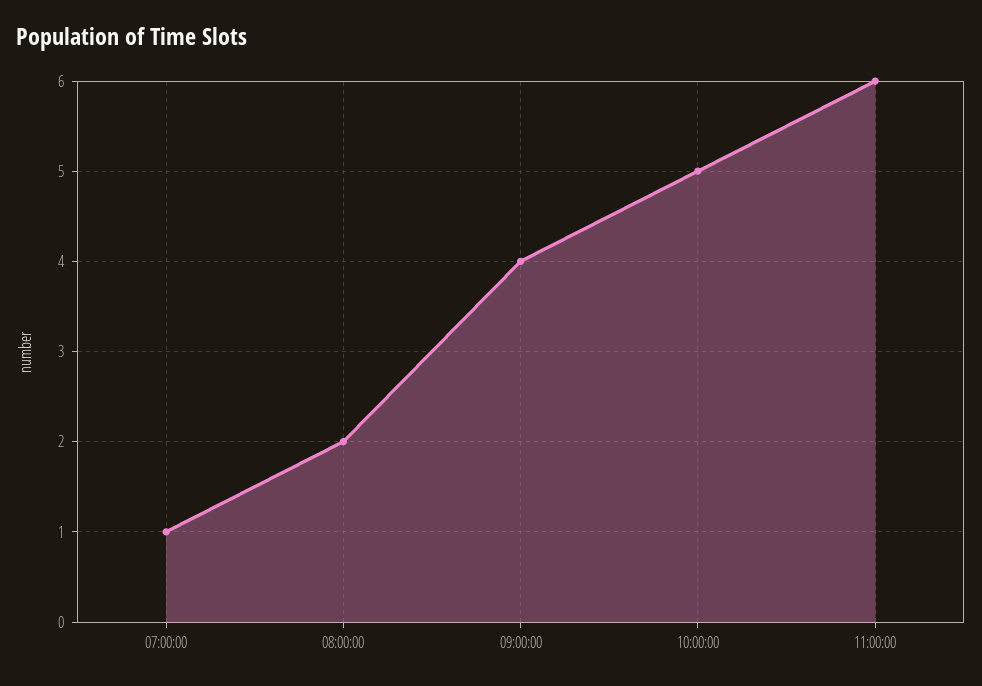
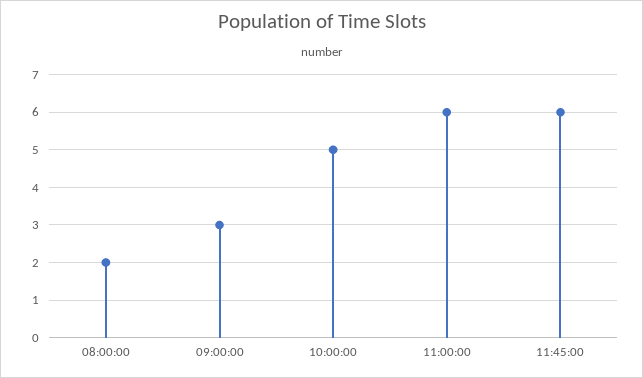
07:00:00: 1 -> none
09:00:00: 4 -> 3
11:45:00: none -> 6

